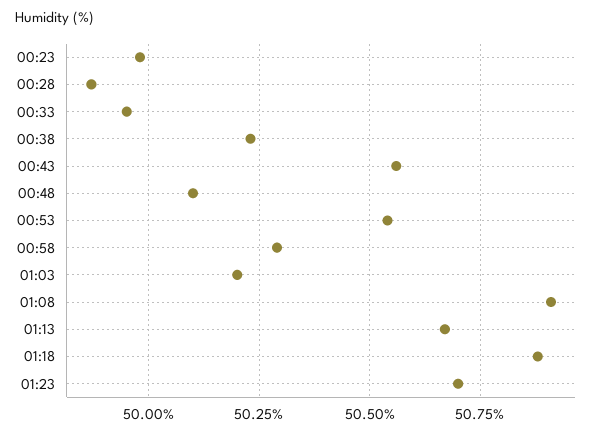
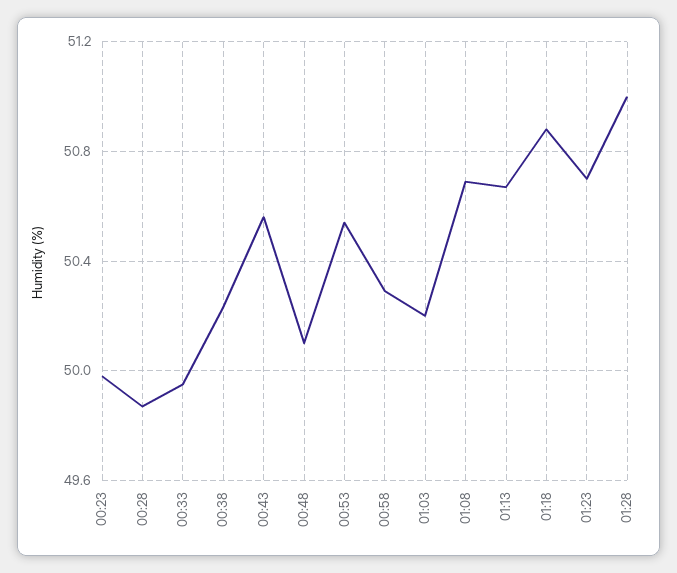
01:08: 50.9 -> 50.7
01:28: none -> 51

